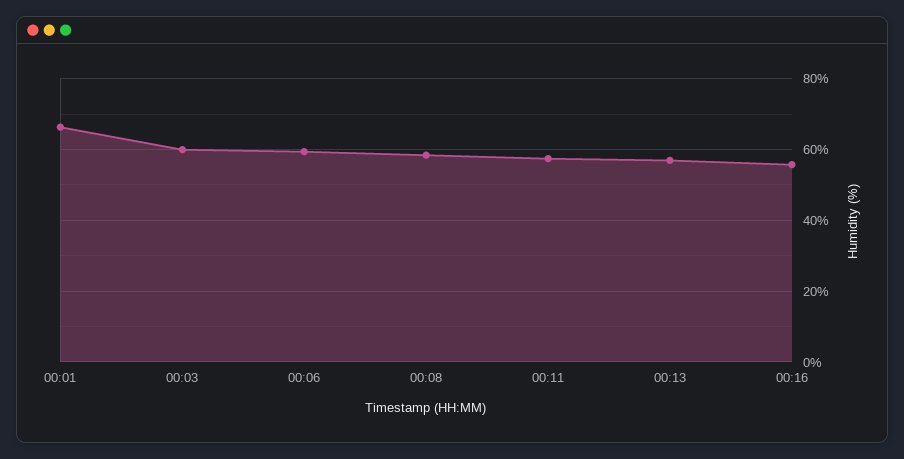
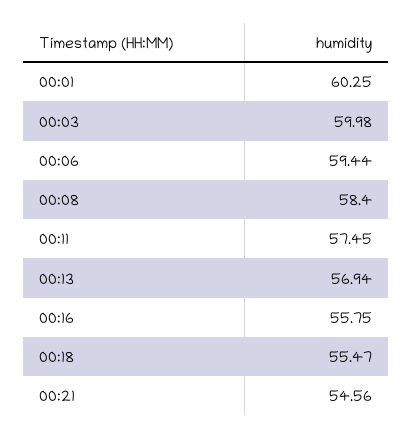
00:01: 66 -> 60.25
00:18: none -> 55.47
00:21: none -> 54.56

